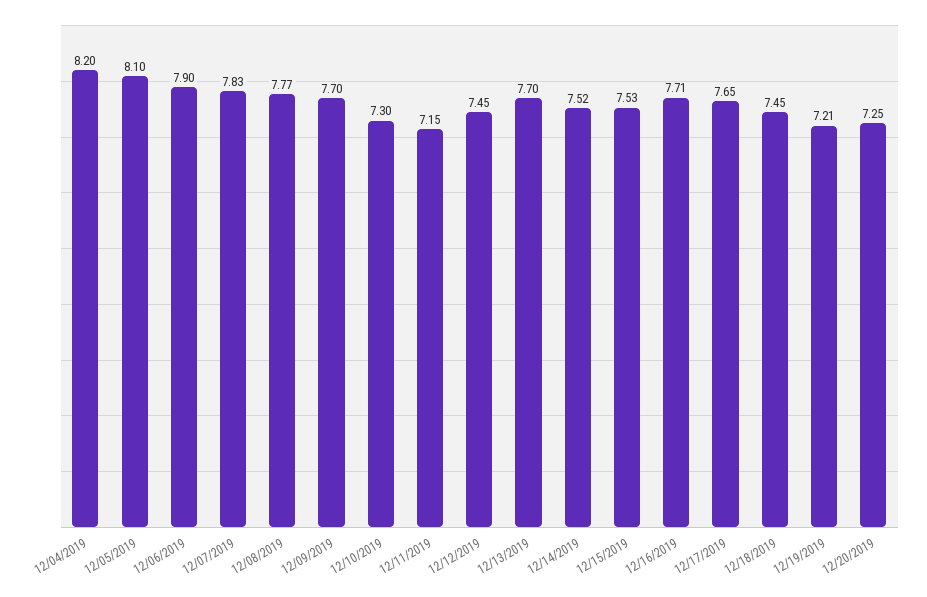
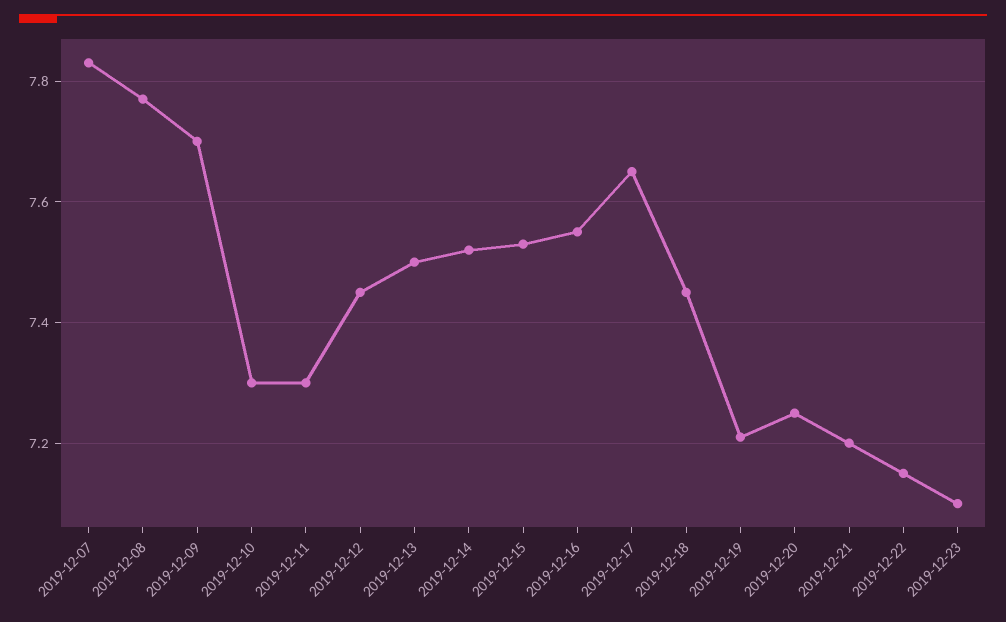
12/04/2019: 8.2 -> none
12/05/2019: 8.1 -> none
12/06/2019: 7.9 -> none
12/11/2019: 7.15 -> 7.3
12/13/2019: 7.7 -> 7.5
12/16/2019: 7.71 -> 7.55
2019-12-21: none -> 7.2
2019-12-22: none -> 7.15
2019-12-23: none -> 7.1

